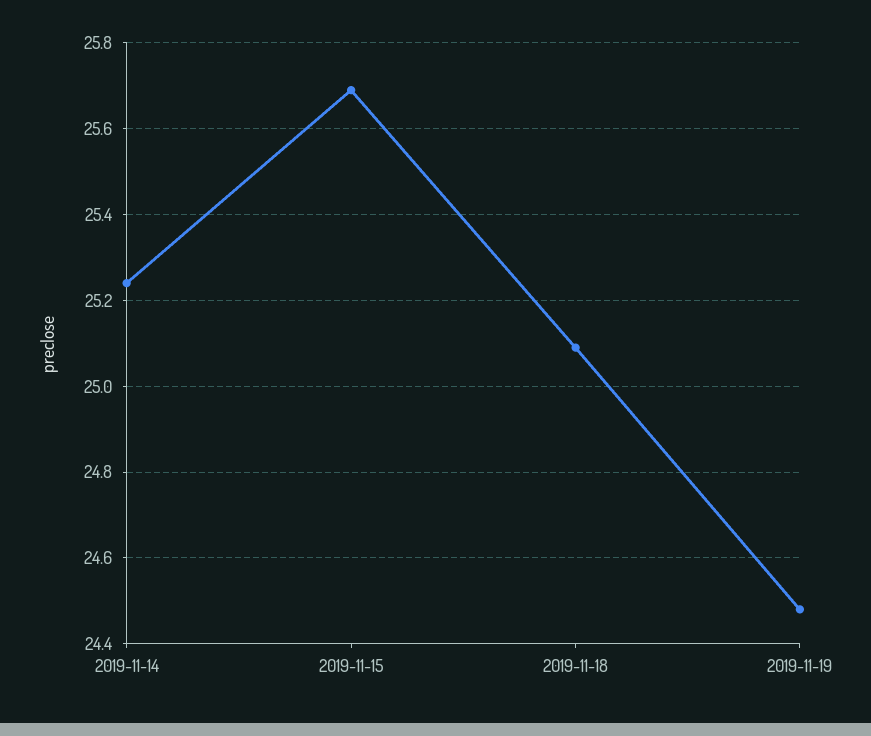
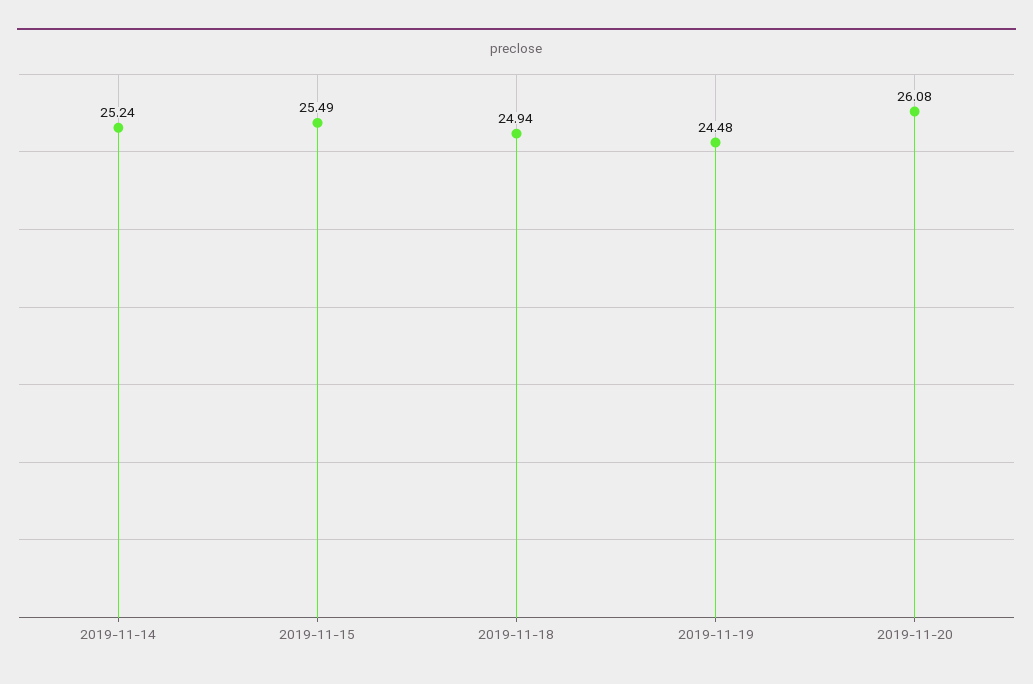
2019-11-15: 25.7 -> 25.49
2019-11-18: 25.1 -> 24.94
2019-11-20: none -> 26.08

